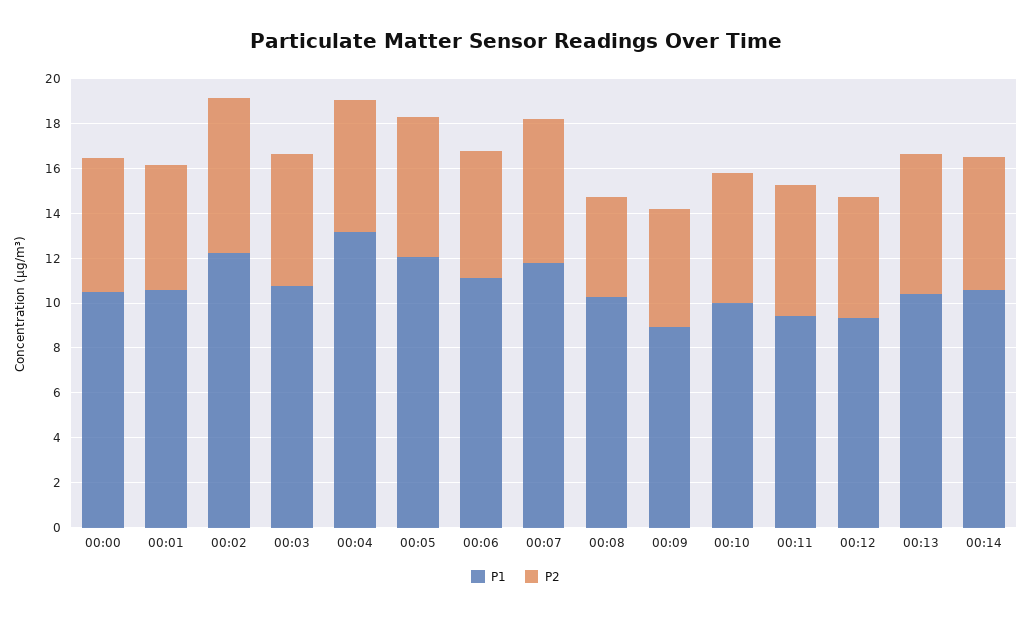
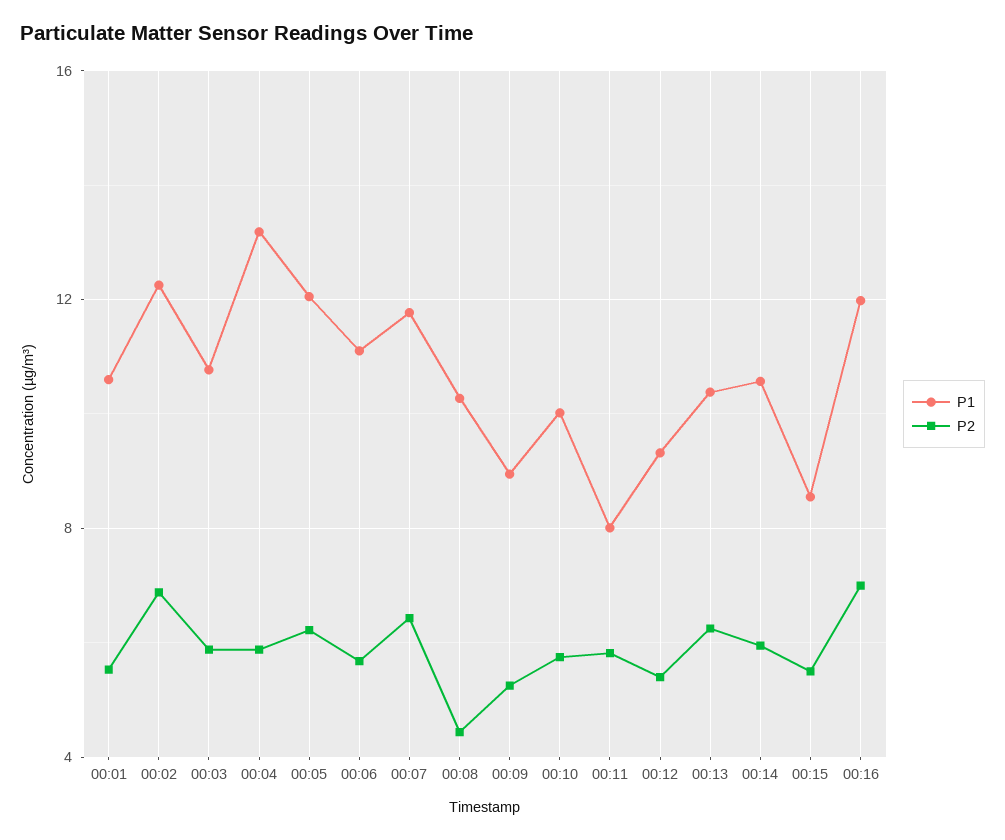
P1, 00:00: 10.5 -> none
P2, 00:00: 6 -> none
P1, 00:11: 9.5 -> 8
P1, 00:15: none -> 8.5
P2, 00:15: none -> 5.5
P1, 00:16: none -> 12
P2, 00:16: none -> 7

